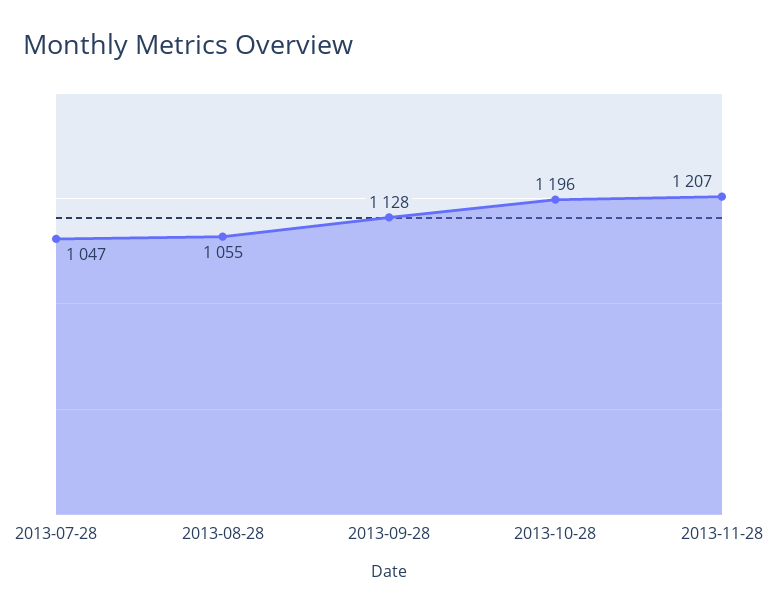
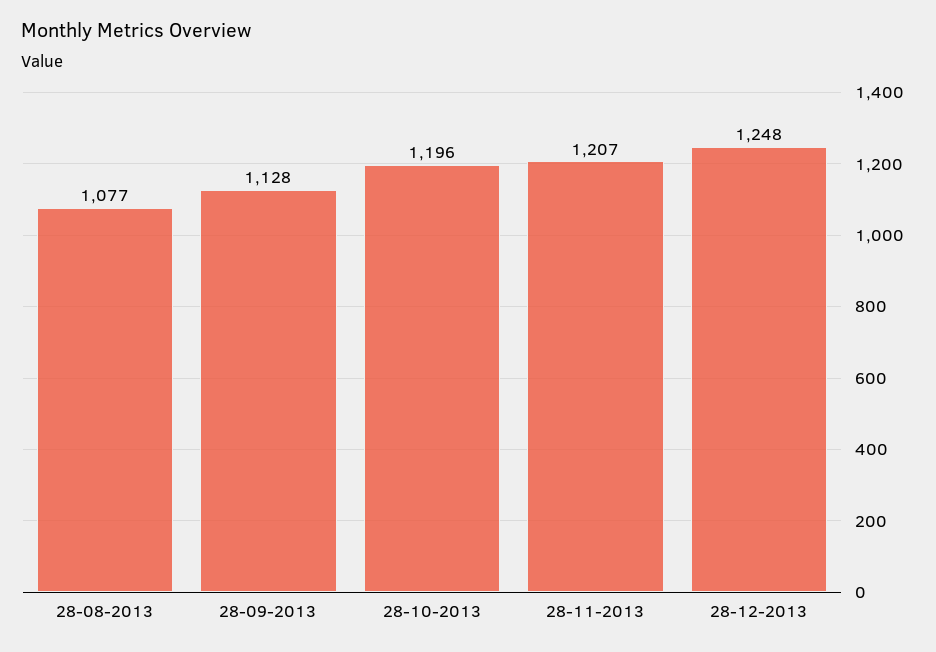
2013-07-28: 1047 -> none
2013-08-28: 1055 -> 1077
28-12-2013: none -> 1248

